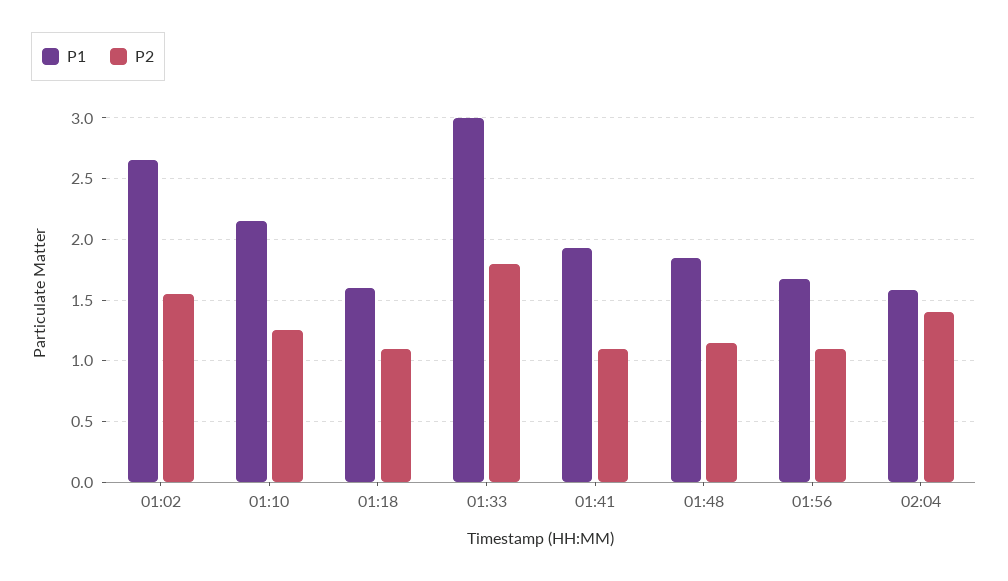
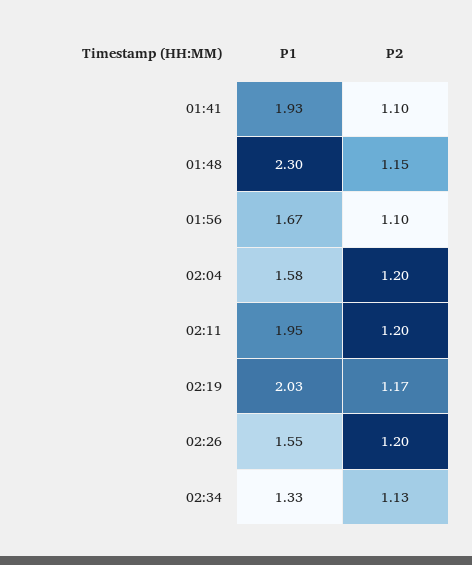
P1, 01:02: 2.65 -> none
P2, 01:02: 1.55 -> none
P1, 01:10: 2.15 -> none
P2, 01:10: 1.25 -> none
P1, 01:18: 1.6 -> none
P2, 01:18: 1.1 -> none
P1, 01:33: 3 -> none
P2, 01:33: 1.8 -> none
P1, 01:48: 1.85 -> 2.3
P2, 02:04: 1.4 -> 1.2
P1, 02:11: none -> 1.95
P2, 02:11: none -> 1.2
P1, 02:19: none -> 2.03
P2, 02:19: none -> 1.17
P1, 02:26: none -> 1.55
P2, 02:26: none -> 1.2
P1, 02:34: none -> 1.33
P2, 02:34: none -> 1.13

